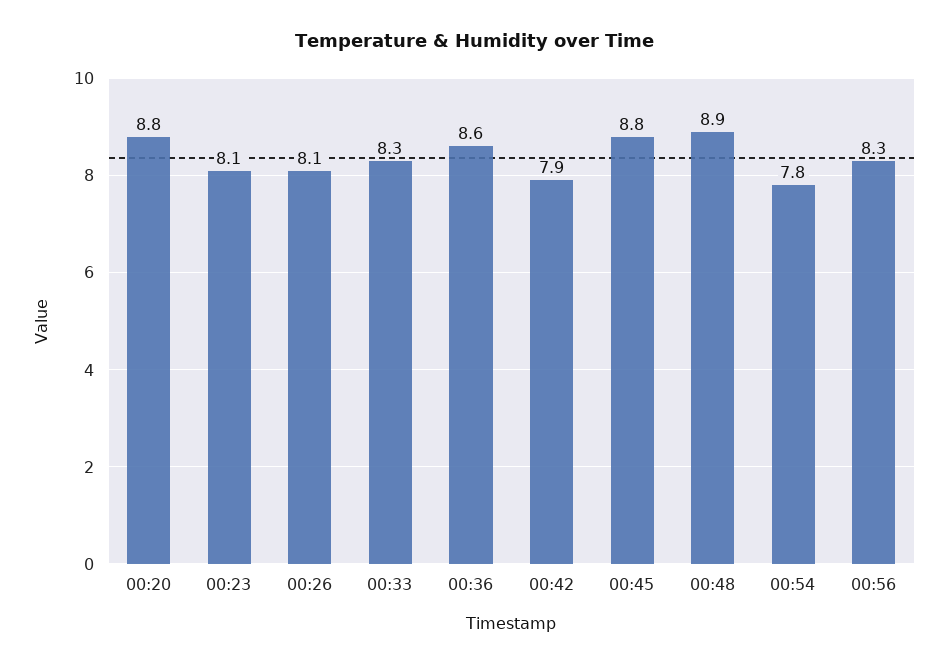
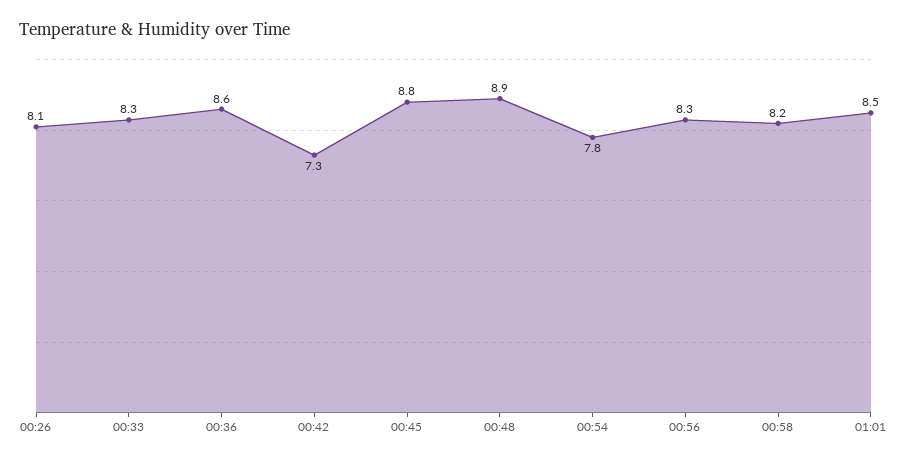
00:20: 8.8 -> none
00:23: 8.1 -> none
00:42: 7.9 -> 7.3
00:58: none -> 8.2
01:01: none -> 8.5

